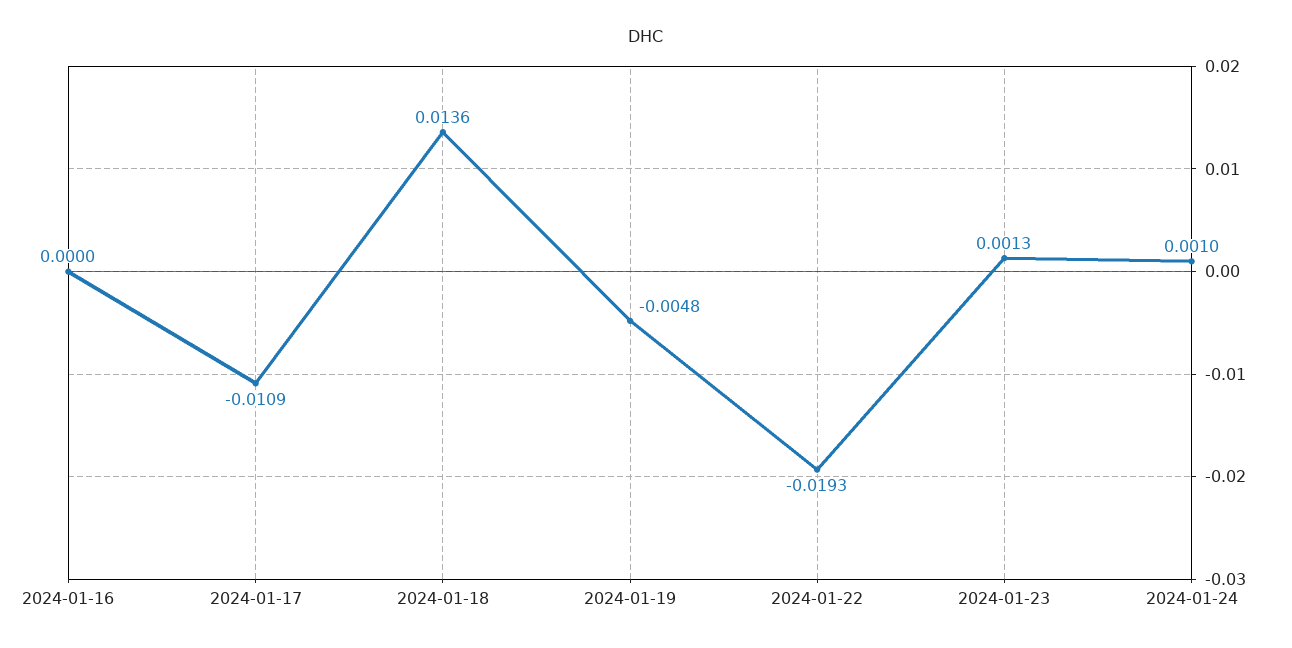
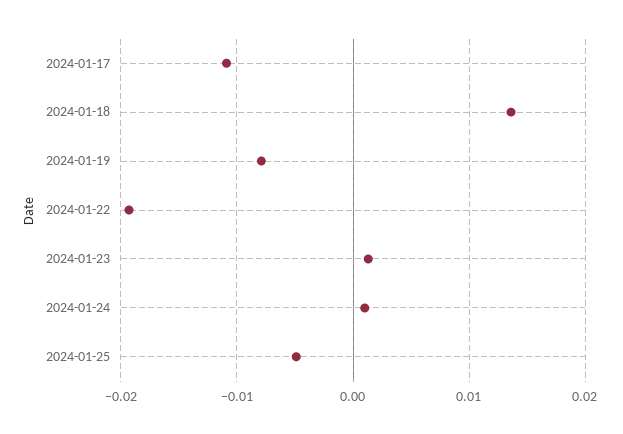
2024-01-16: 0 -> none
2024-01-19: -0.0048 -> -0.008
2024-01-25: none -> -0.005

